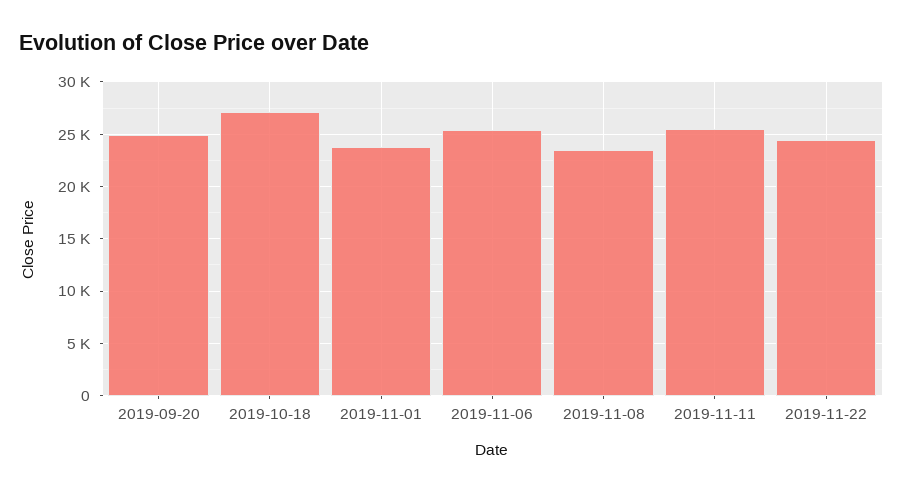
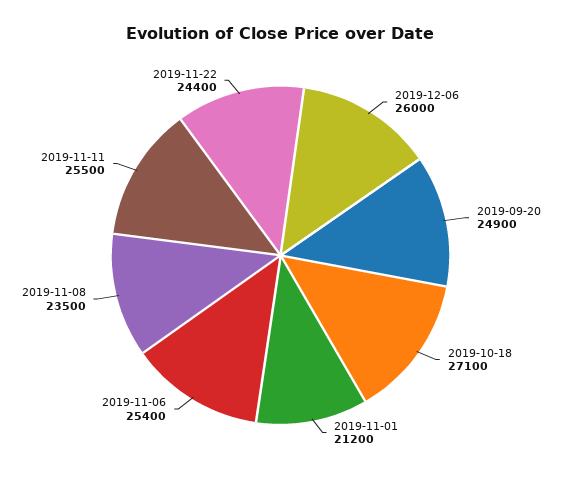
2019-11-01: 24000 -> 21200
2019-12-06: none -> 26000

